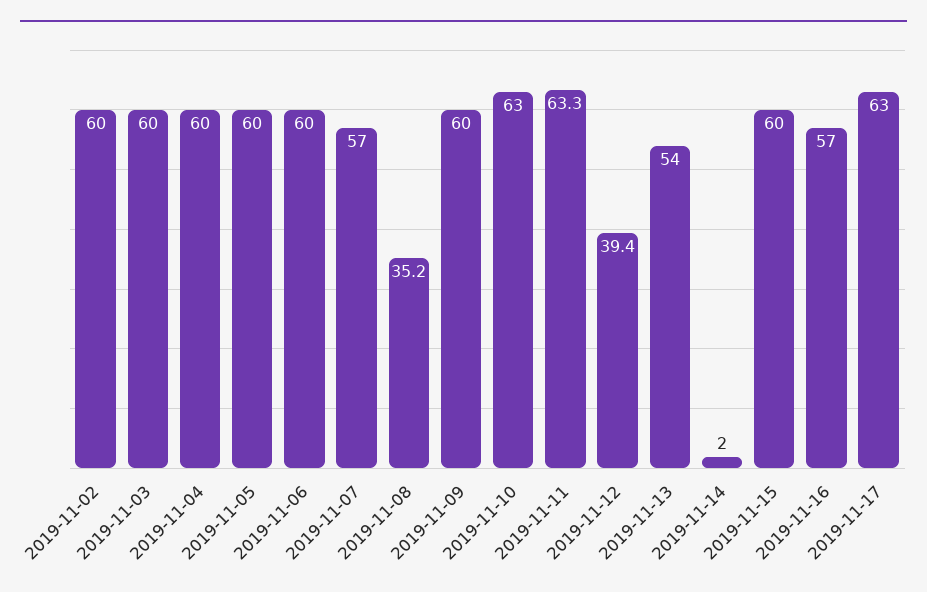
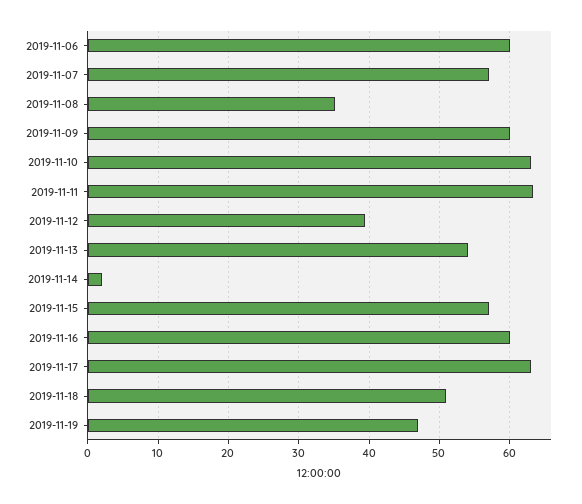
2019-11-02: 60 -> none
2019-11-03: 60 -> none
2019-11-04: 60 -> none
2019-11-05: 60 -> none
2019-11-15: 60 -> 57
2019-11-16: 57 -> 60
2019-11-18: none -> 51
2019-11-19: none -> 47

